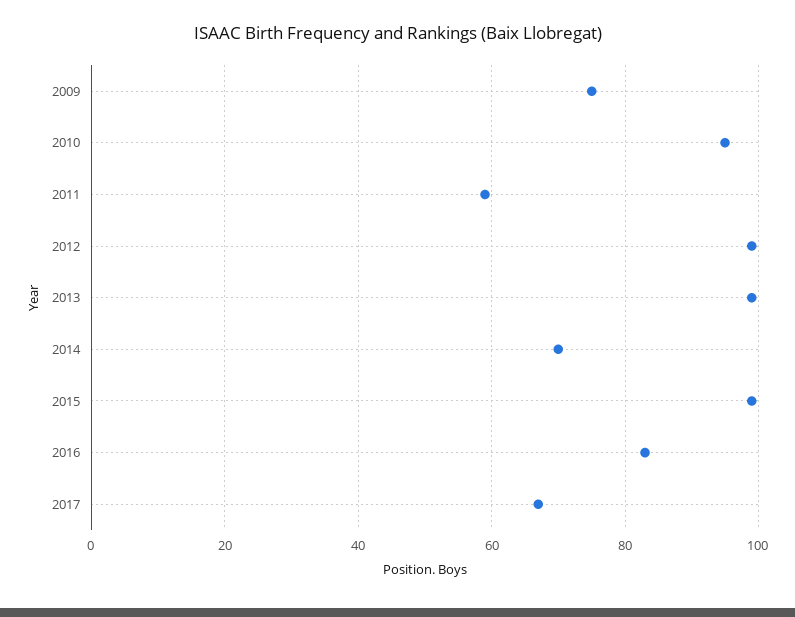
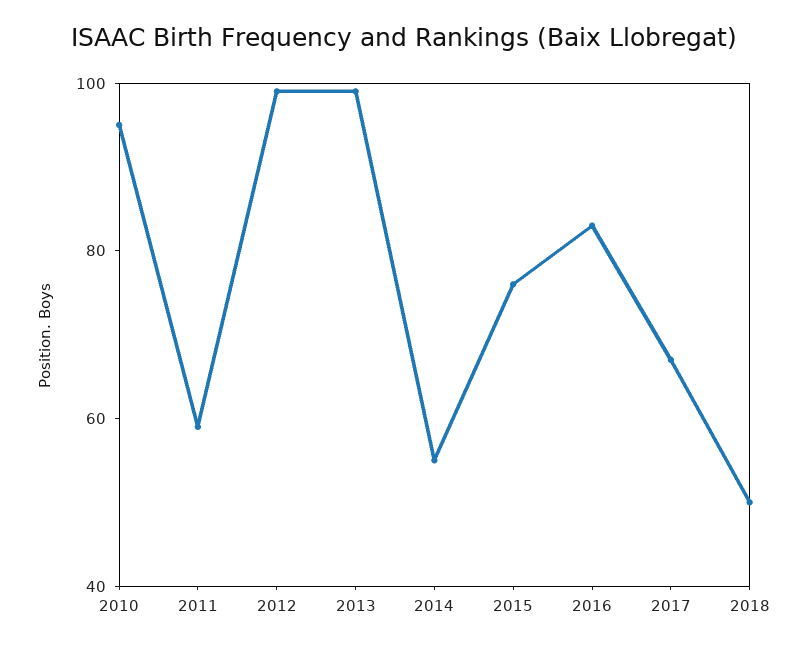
2009: 75 -> none
2014: 70 -> 55
2015: 100 -> 75
2018: none -> 50

